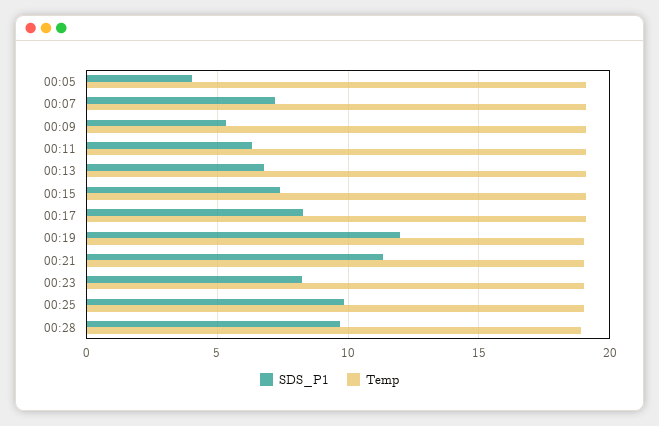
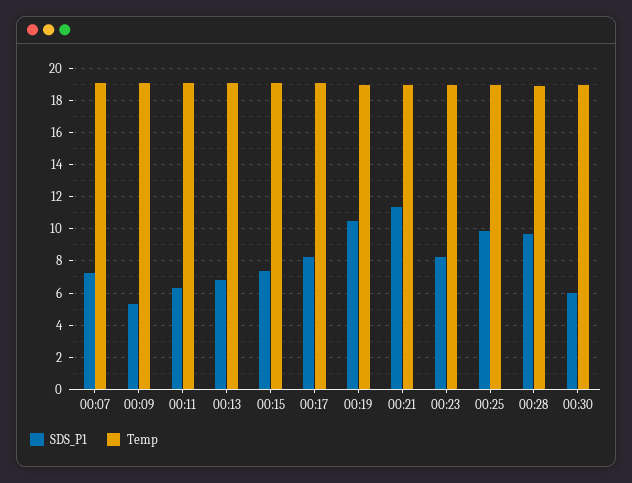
SDS_P1, 00:05: 4 -> none
Temp, 00:05: 19 -> none
SDS_P1, 00:19: 12 -> 10.5
SDS_P1, 00:30: none -> 6
Temp, 00:30: none -> 19

